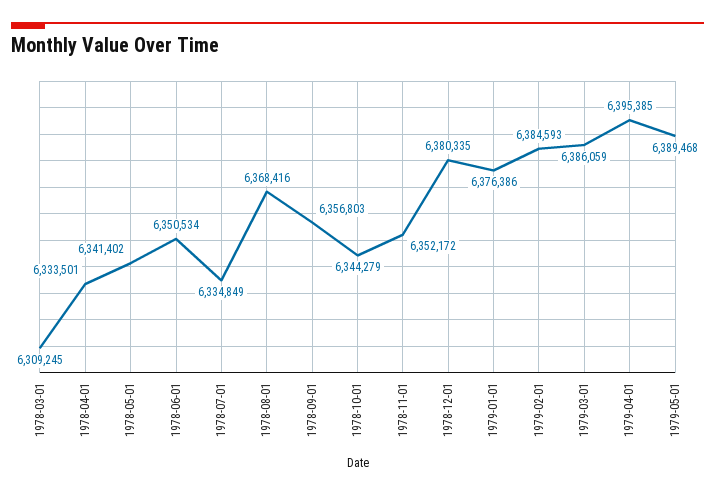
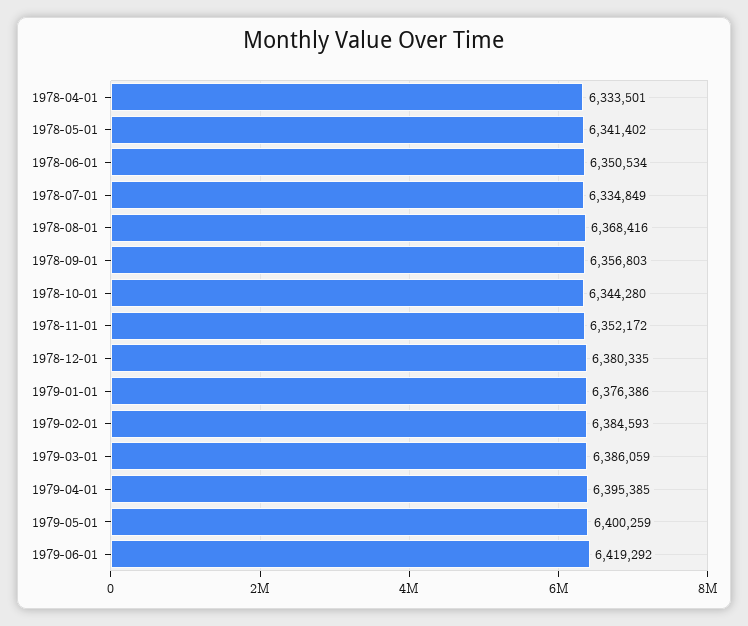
1978-03-01: 6309245 -> none
1978-10-01: 6344279 -> 6344280
1979-05-01: 6389468 -> 6400259
1979-06-01: none -> 6419292

